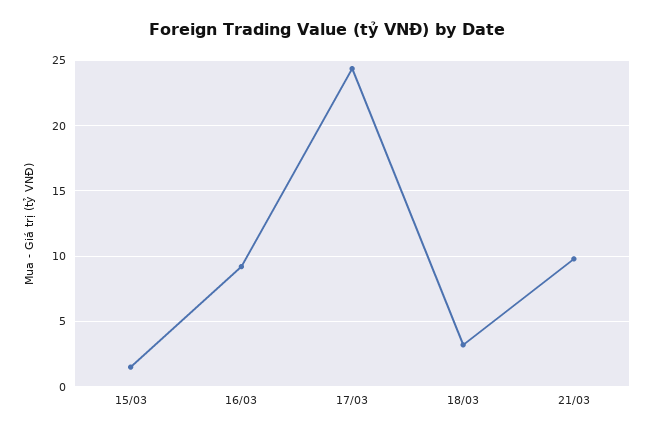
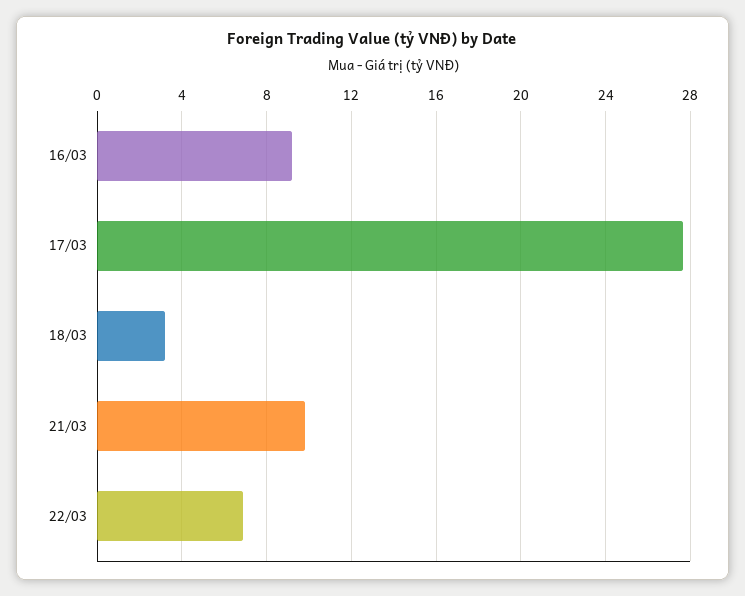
15/03: 1.5 -> none
17/03: 24.5 -> 27.5
22/03: none -> 7

